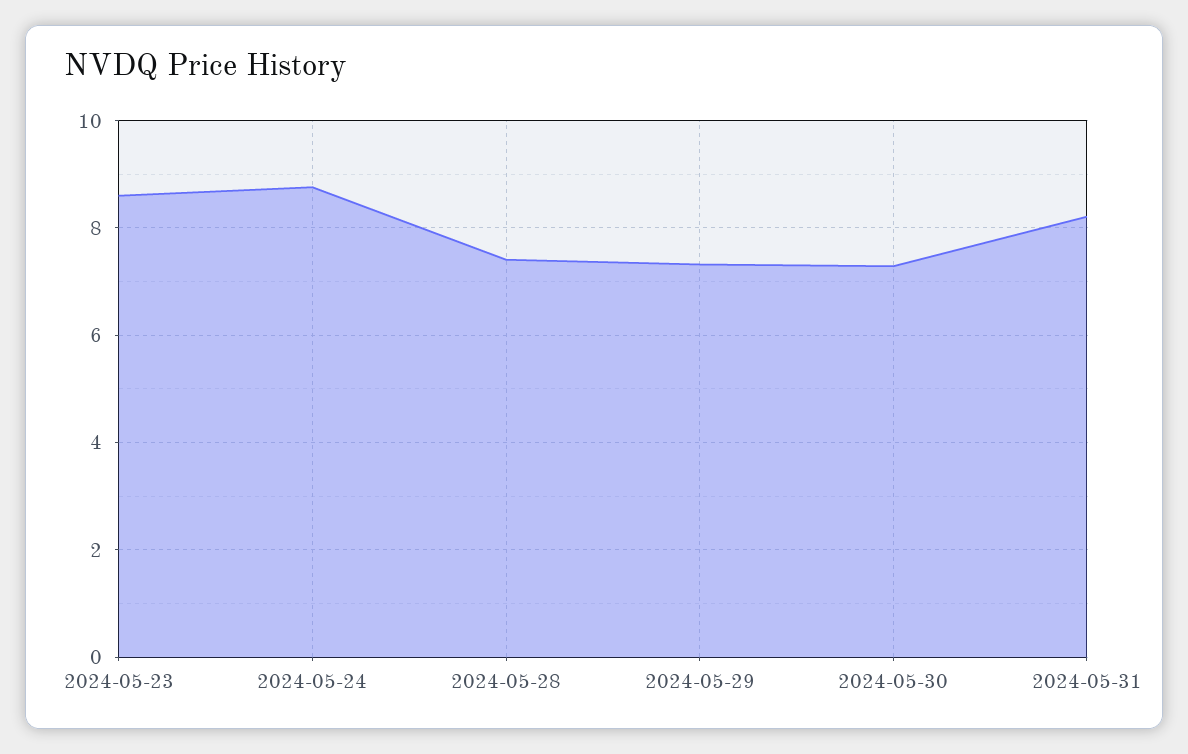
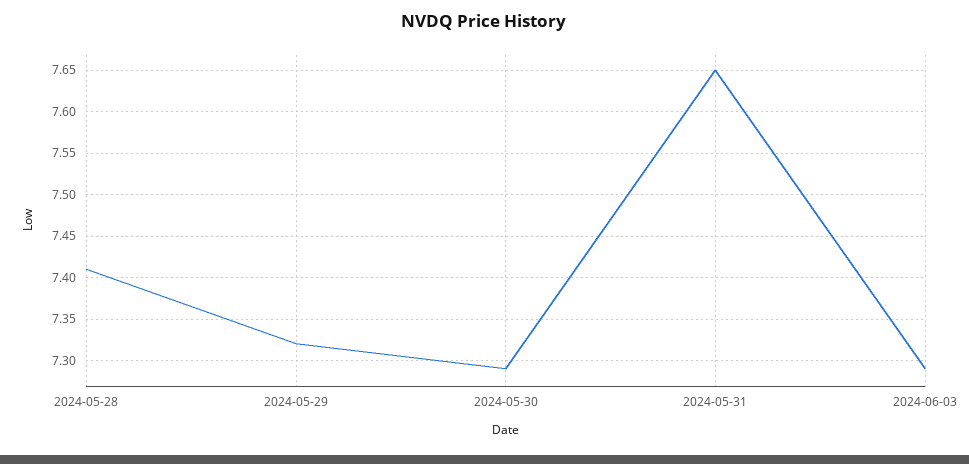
2024-05-23: 8.6 -> none
2024-05-24: 8.8 -> none
2024-05-31: 8.2 -> 7.65
2024-06-03: none -> 7.29

